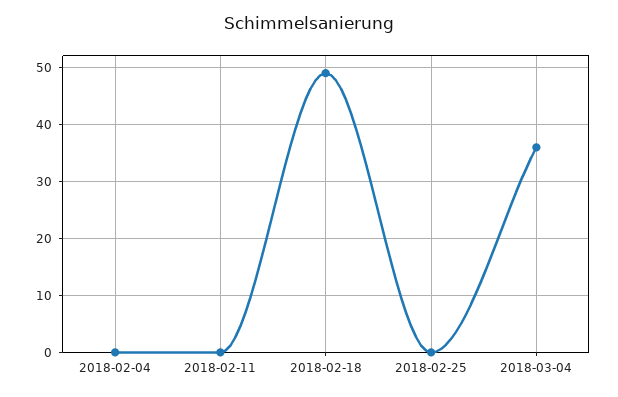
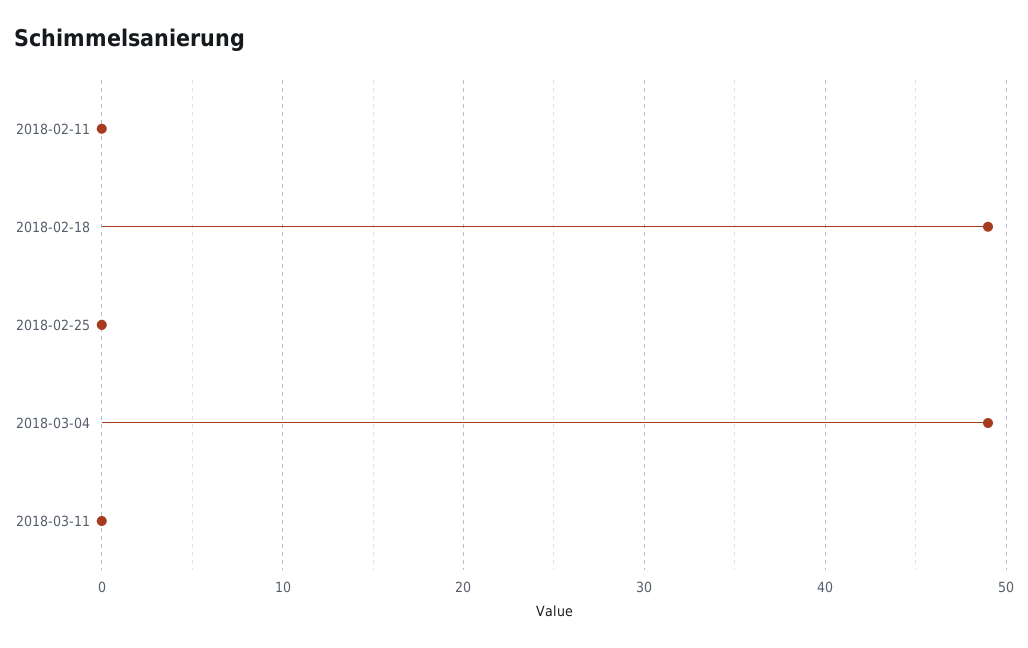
2018-02-04: 0 -> none
2018-03-04: 35 -> 49
2018-03-11: none -> 0

